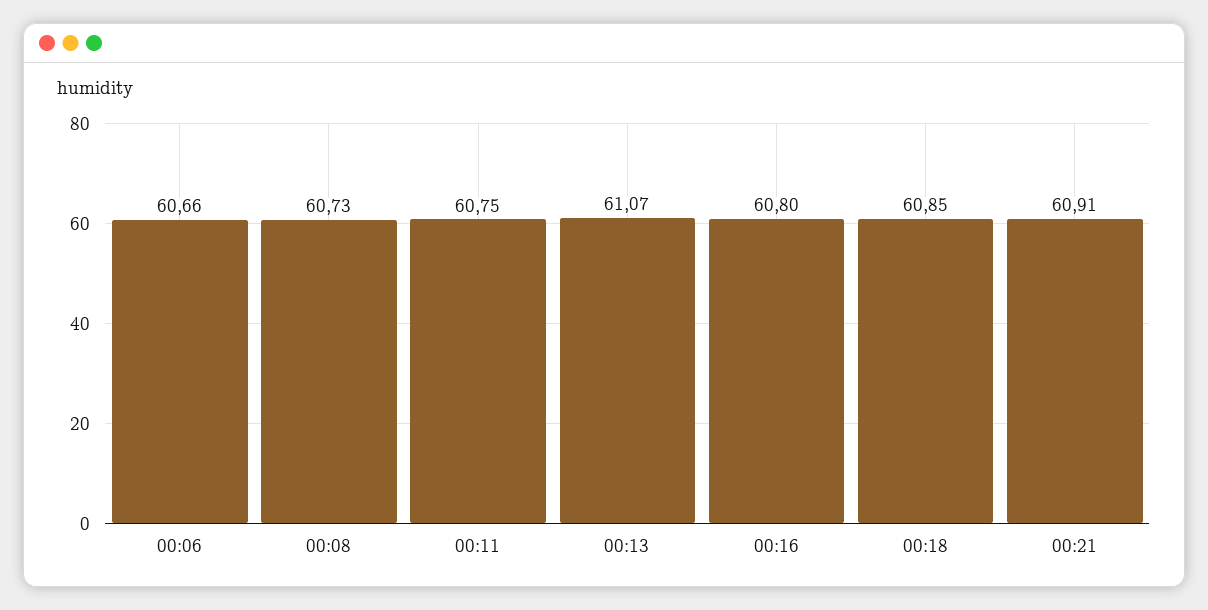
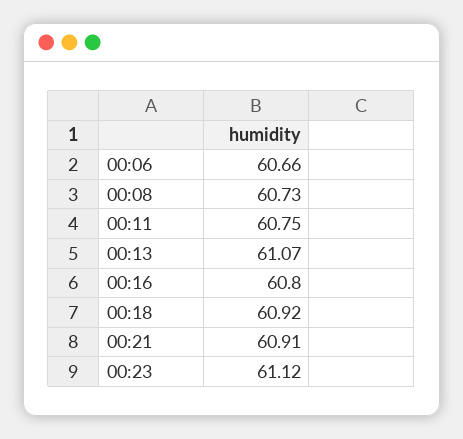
00:18: 60.85 -> 60.92
00:23: none -> 61.12

